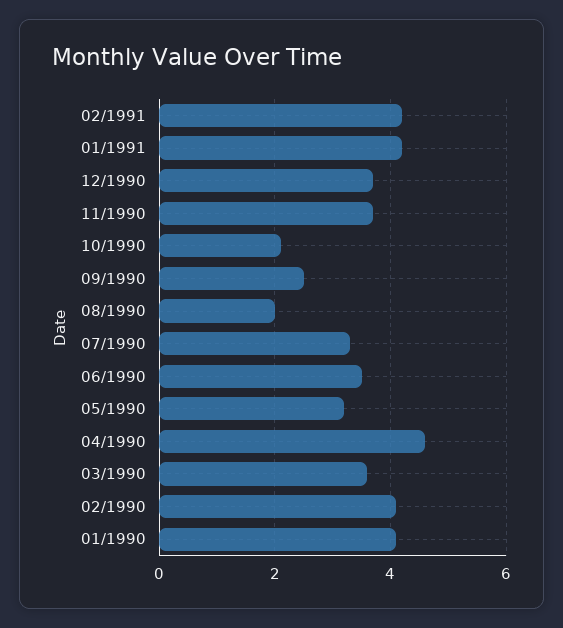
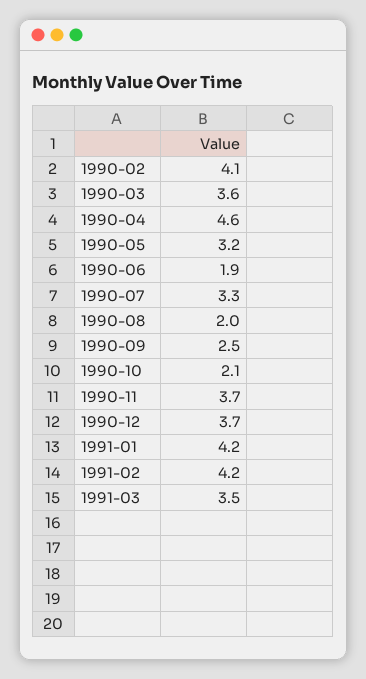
06/1990: 3.5 -> 1.9
01/1990: 4 -> none
1991-03: none -> 3.5

